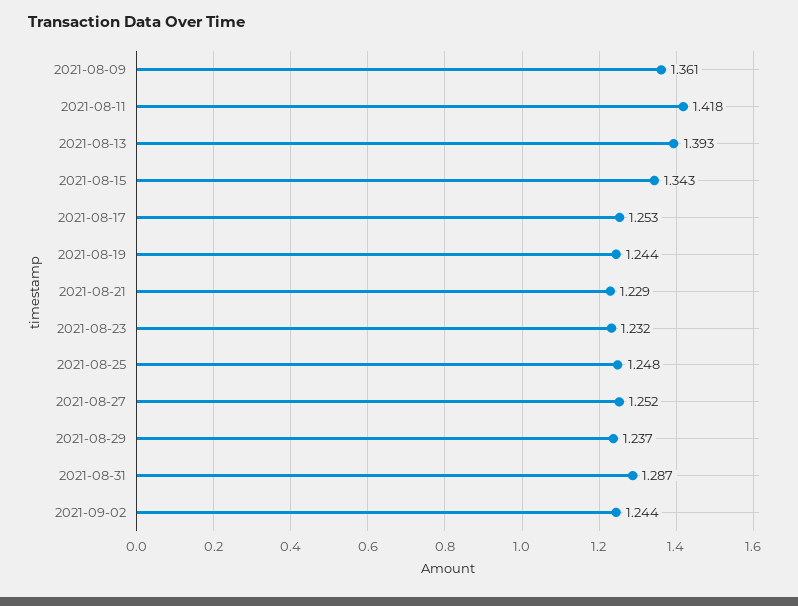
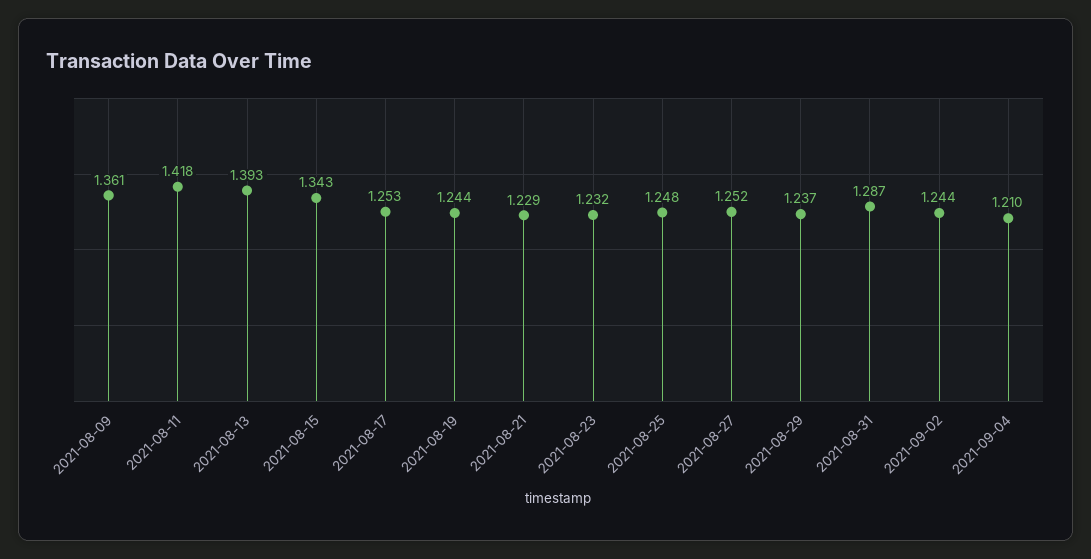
2021-09-04: none -> 1.21

